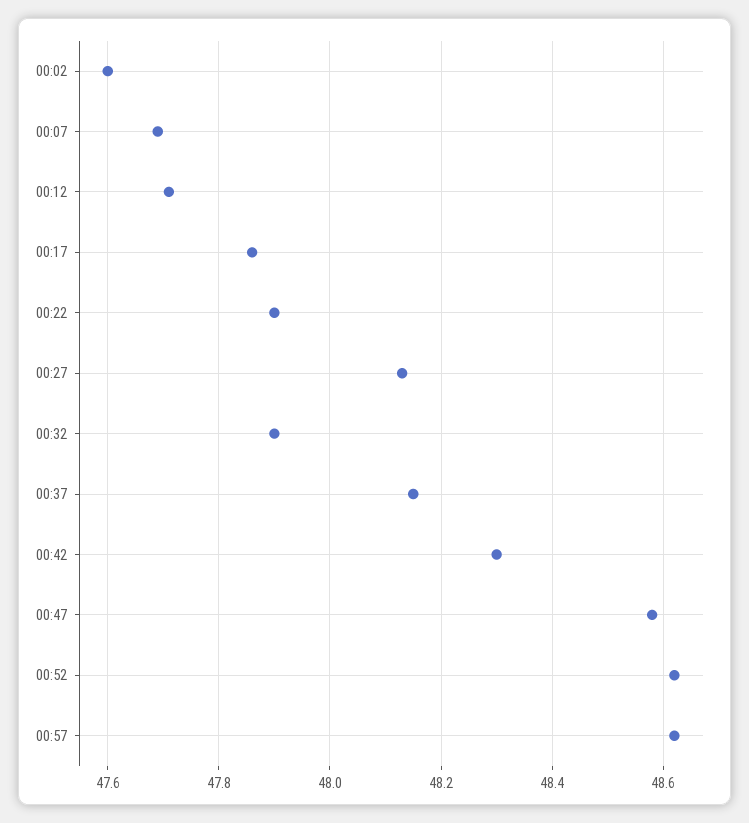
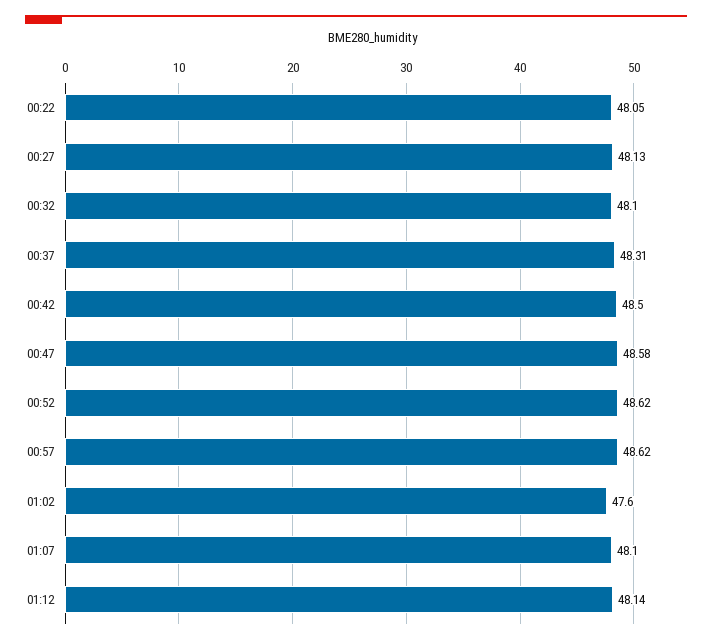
00:02: 47.6 -> none
00:07: 47.7 -> none
00:12: 47.7 -> none
00:17: 47.85 -> none
00:22: 47.9 -> 48.05
00:32: 47.9 -> 48.1
00:37: 48.15 -> 48.31
00:42: 48.3 -> 48.5
01:02: none -> 47.6
01:07: none -> 48.1
01:12: none -> 48.14

